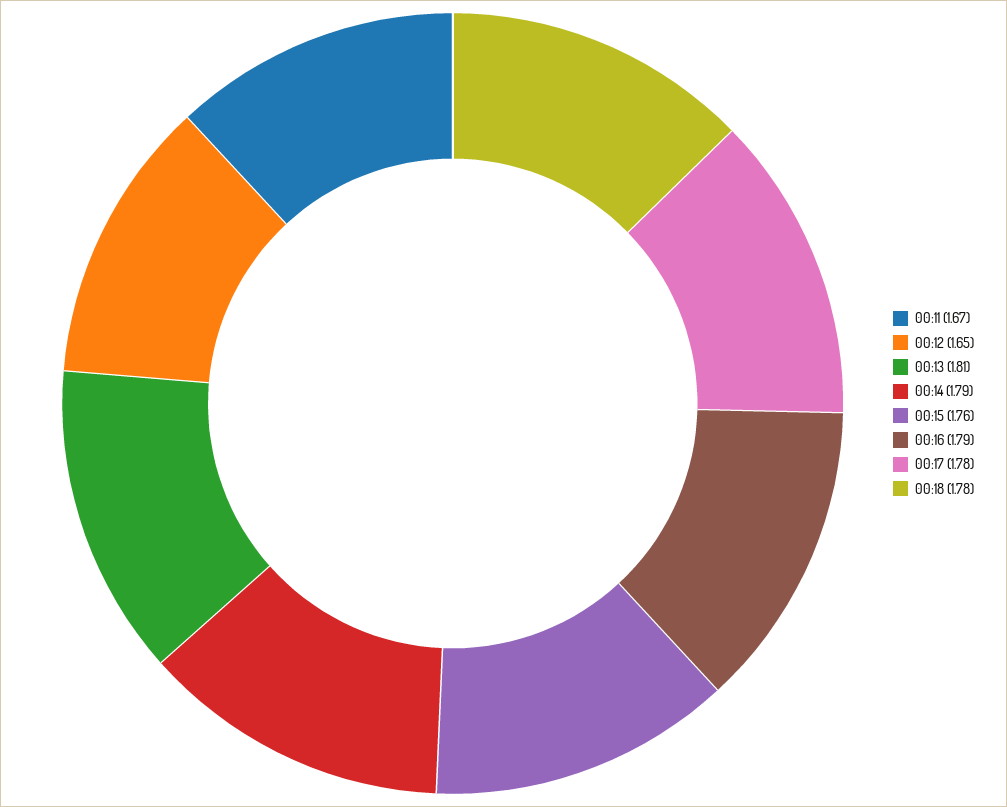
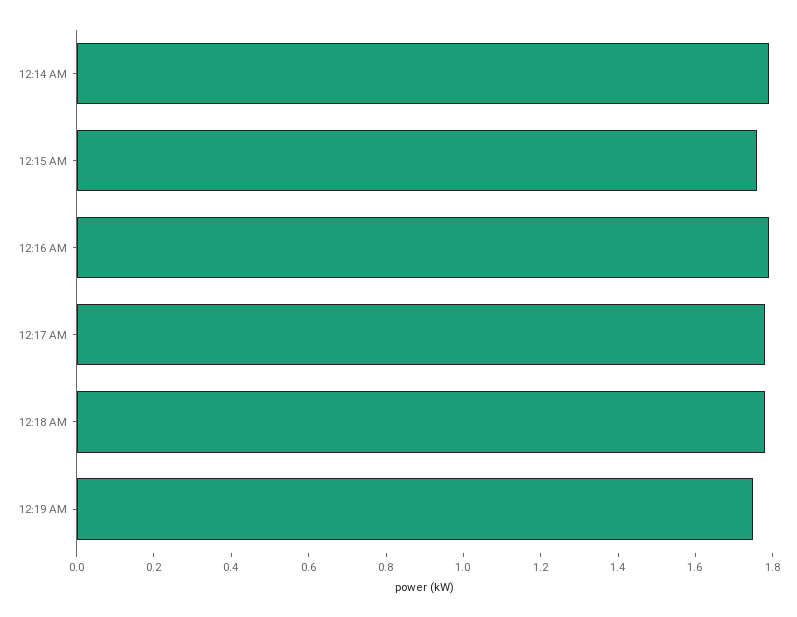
00:11: 1.67 -> none
00:12: 1.65 -> none
00:13: 1.81 -> none
12:19 AM: none -> 1.75

